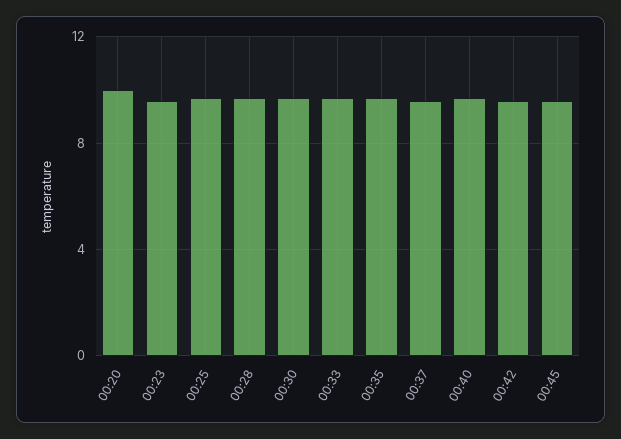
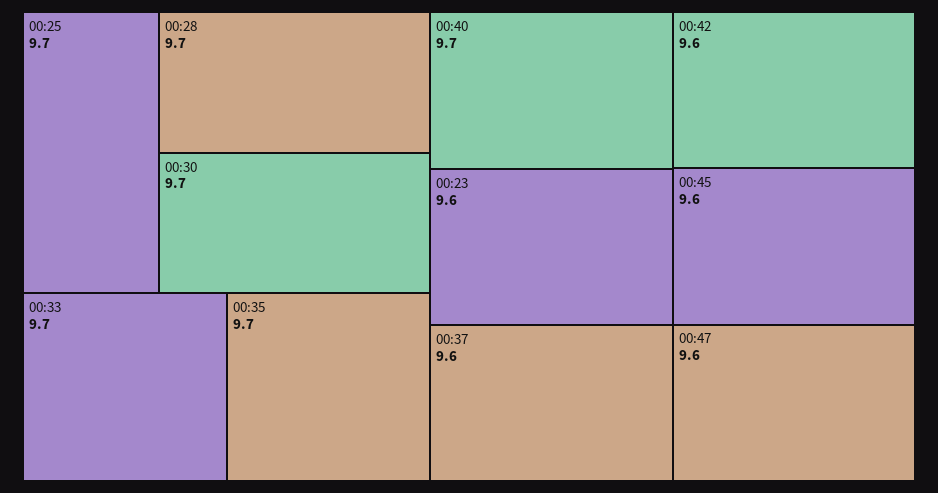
00:20: 10 -> none
00:47: none -> 9.6

